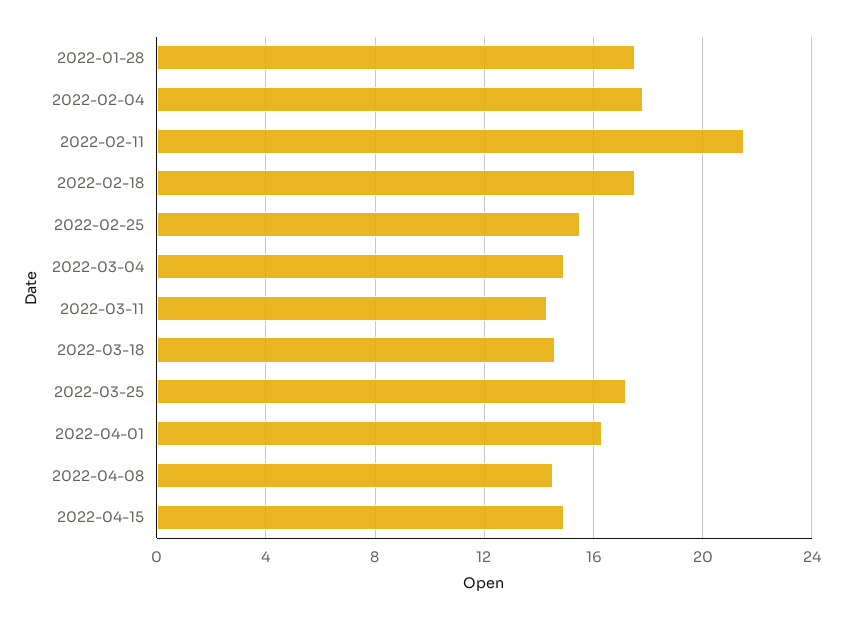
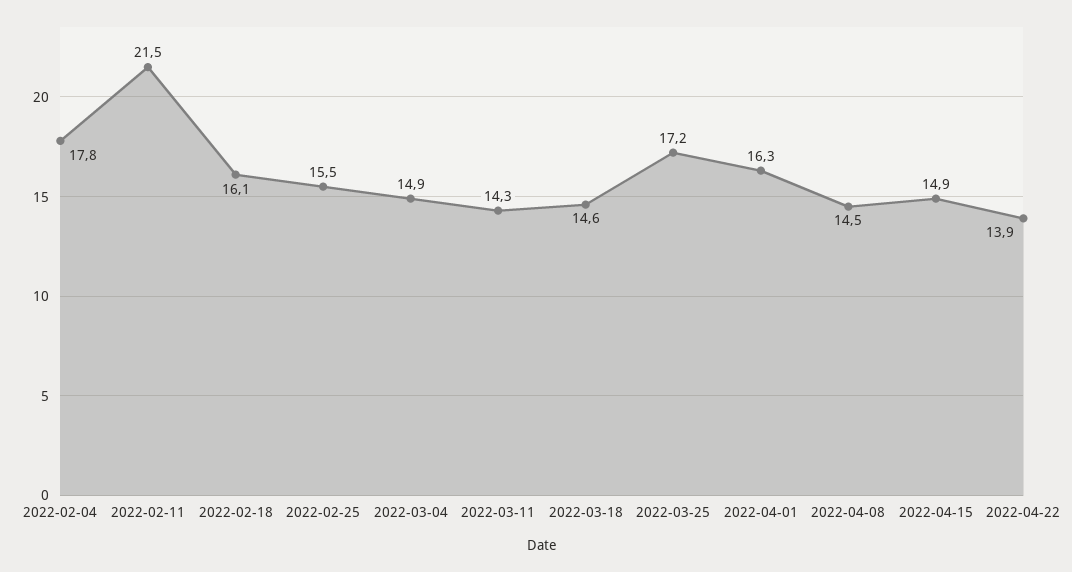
2022-01-28: 17.5 -> none
2022-02-18: 17.5 -> 16.1
2022-04-22: none -> 13.9

